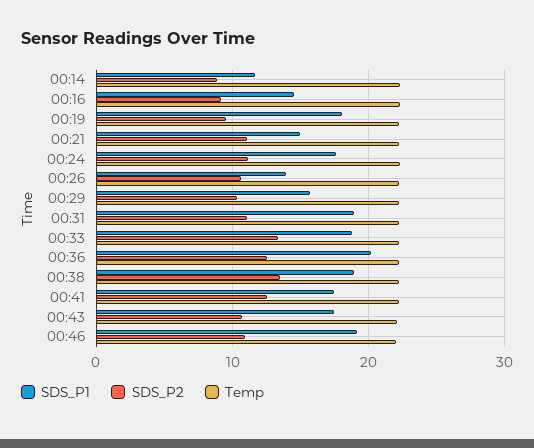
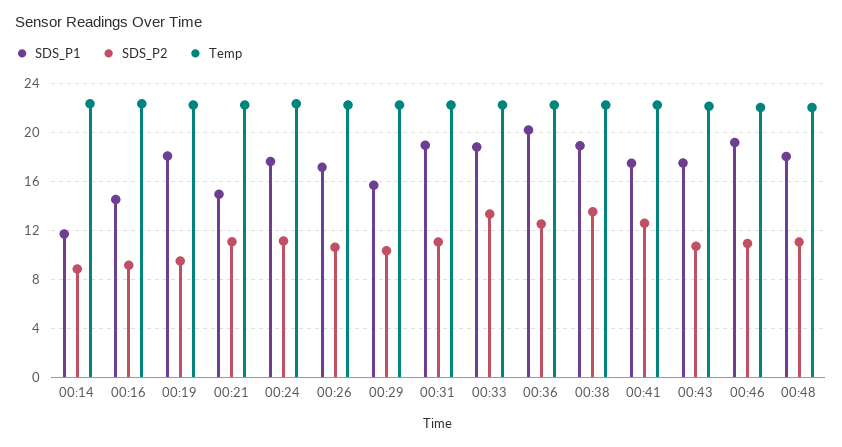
SDS_P1, 00:26: 14 -> 17
SDS_P1, 00:48: none -> 18
SDS_P2, 00:48: none -> 11
Temp, 00:48: none -> 22

